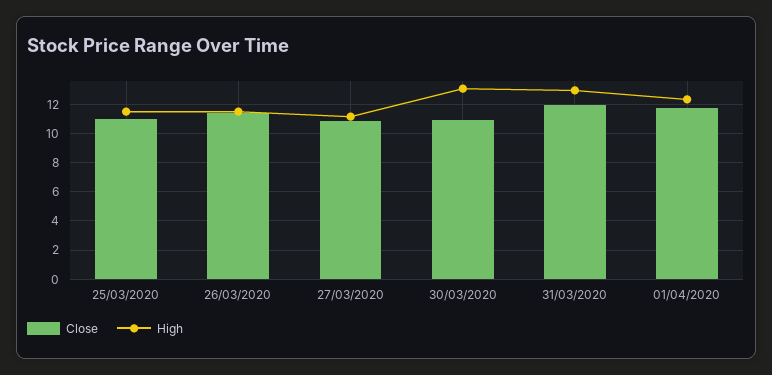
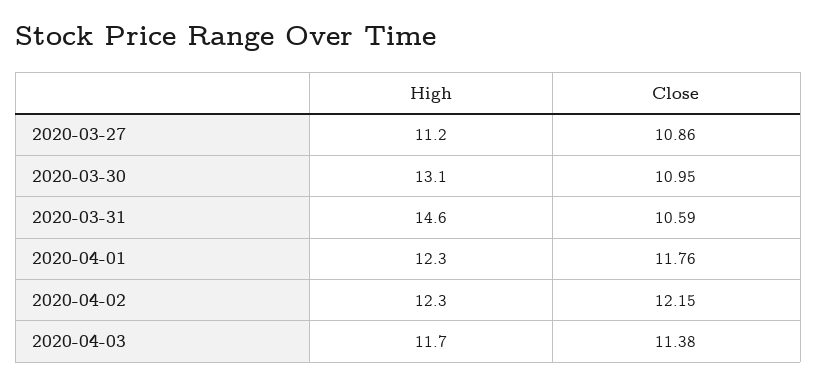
Close, 25/03/2020: 11 -> none
High, 25/03/2020: 11.5 -> none
Close, 26/03/2020: 11.5 -> none
High, 26/03/2020: 11.5 -> none
Close, 31/03/2020: 12 -> 10.59
High, 31/03/2020: 13 -> 14.6
High, 2020-04-02: none -> 12.3
Close, 2020-04-02: none -> 12.15
High, 2020-04-03: none -> 11.7
Close, 2020-04-03: none -> 11.38

